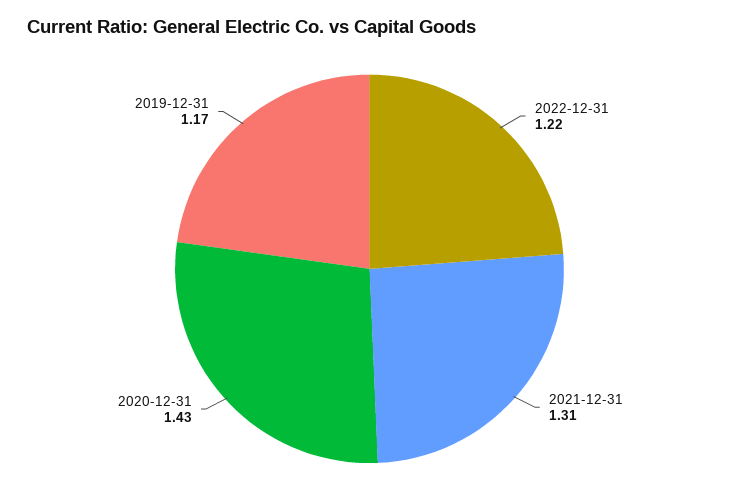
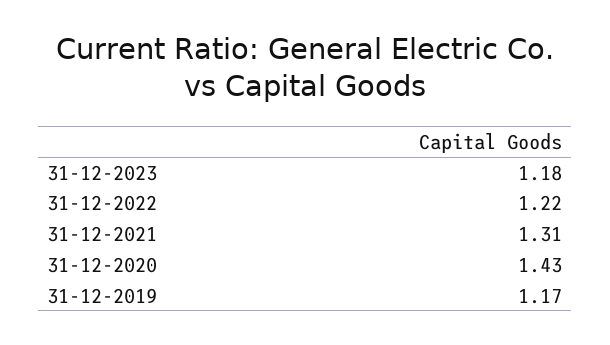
31-12-2023: none -> 1.18

